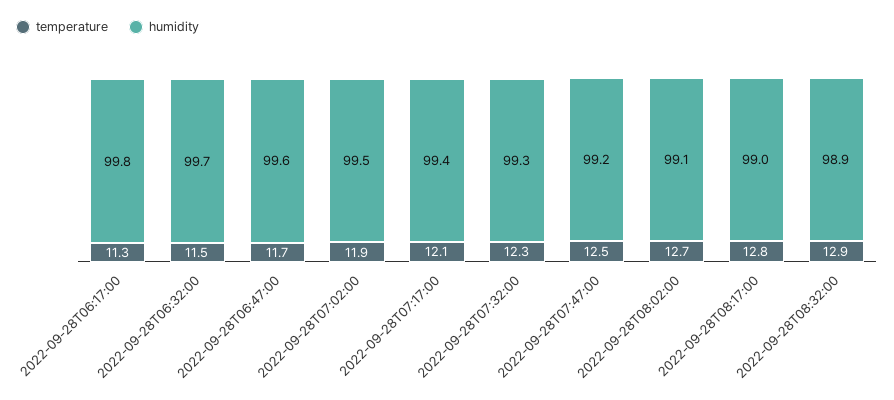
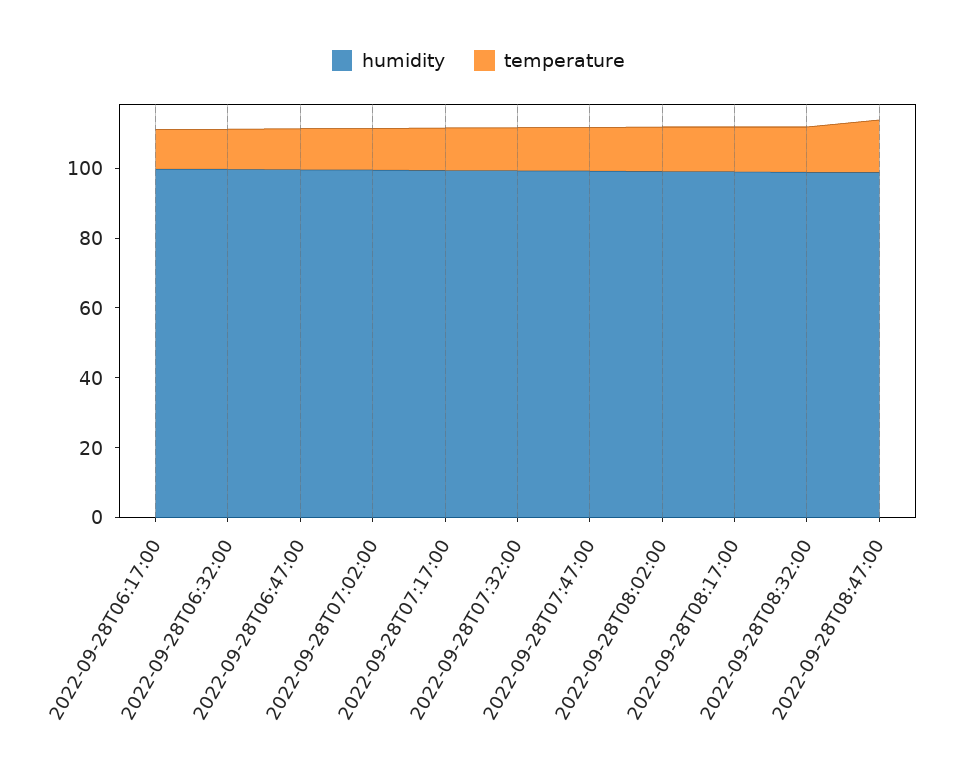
humidity, 2022-09-28T08:47:00: none -> 100
temperature, 2022-09-28T08:47:00: none -> 15

